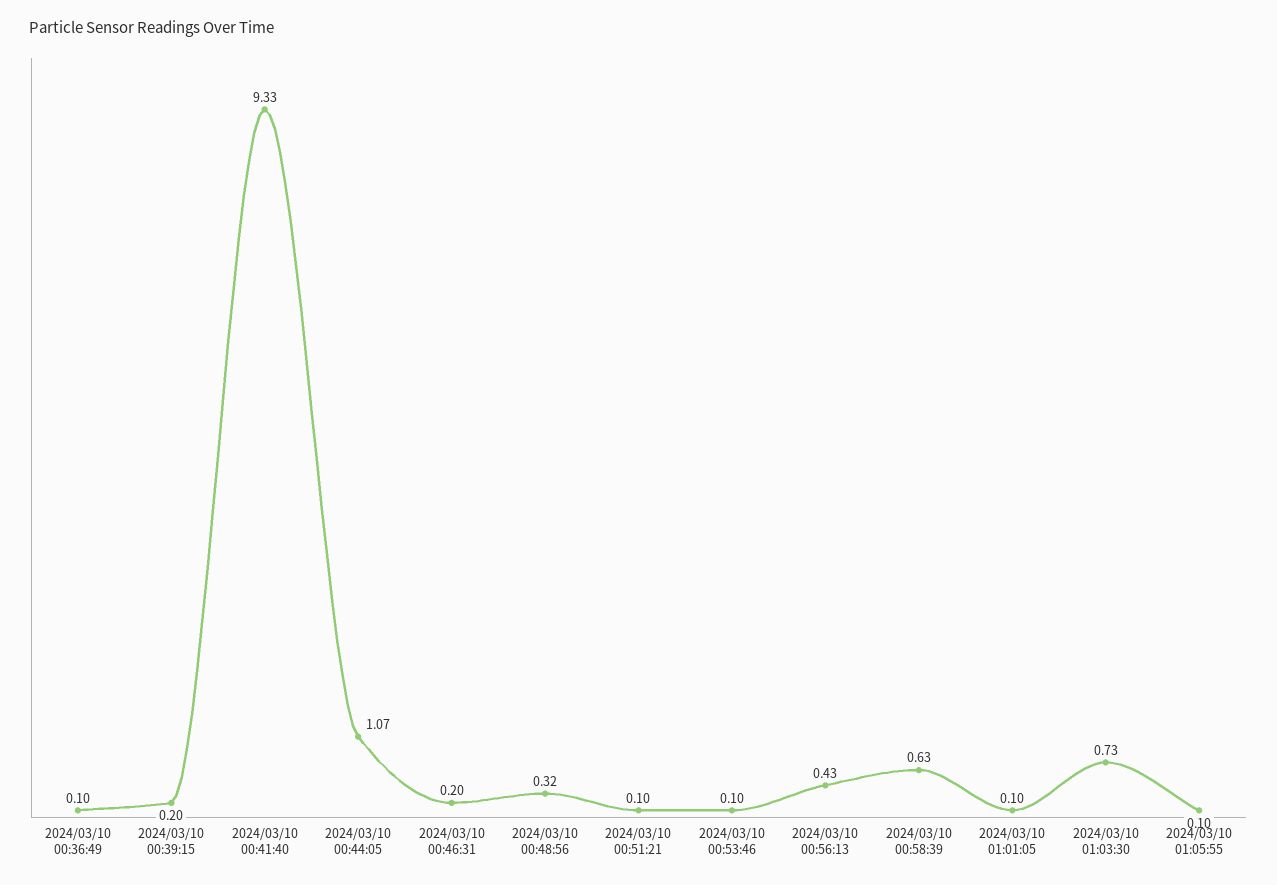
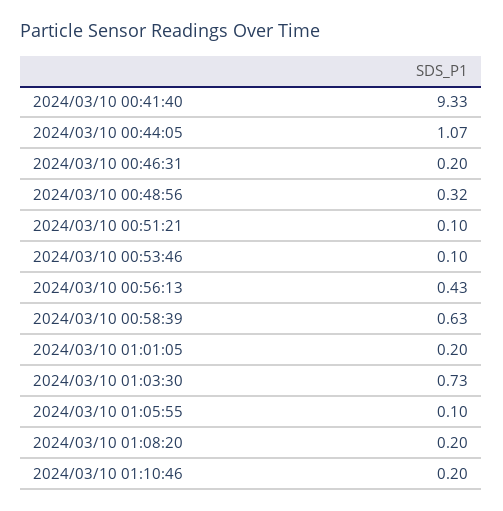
2024/03/10 00:36:49: 0.1 -> none
2024/03/10 00:39:15: 0.2 -> none
2024/03/10 01:01:05: 0.1 -> 0.2
2024/03/10 01:08:20: none -> 0.2
2024/03/10 01:10:46: none -> 0.2

